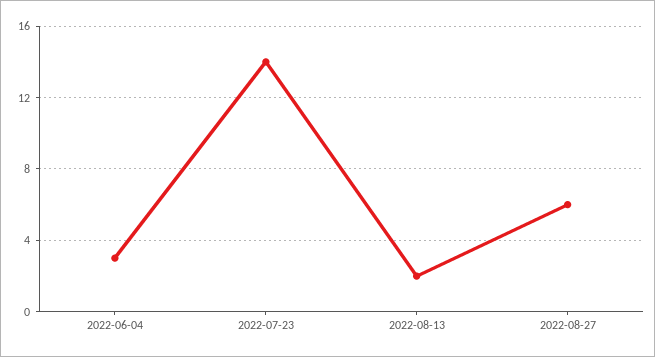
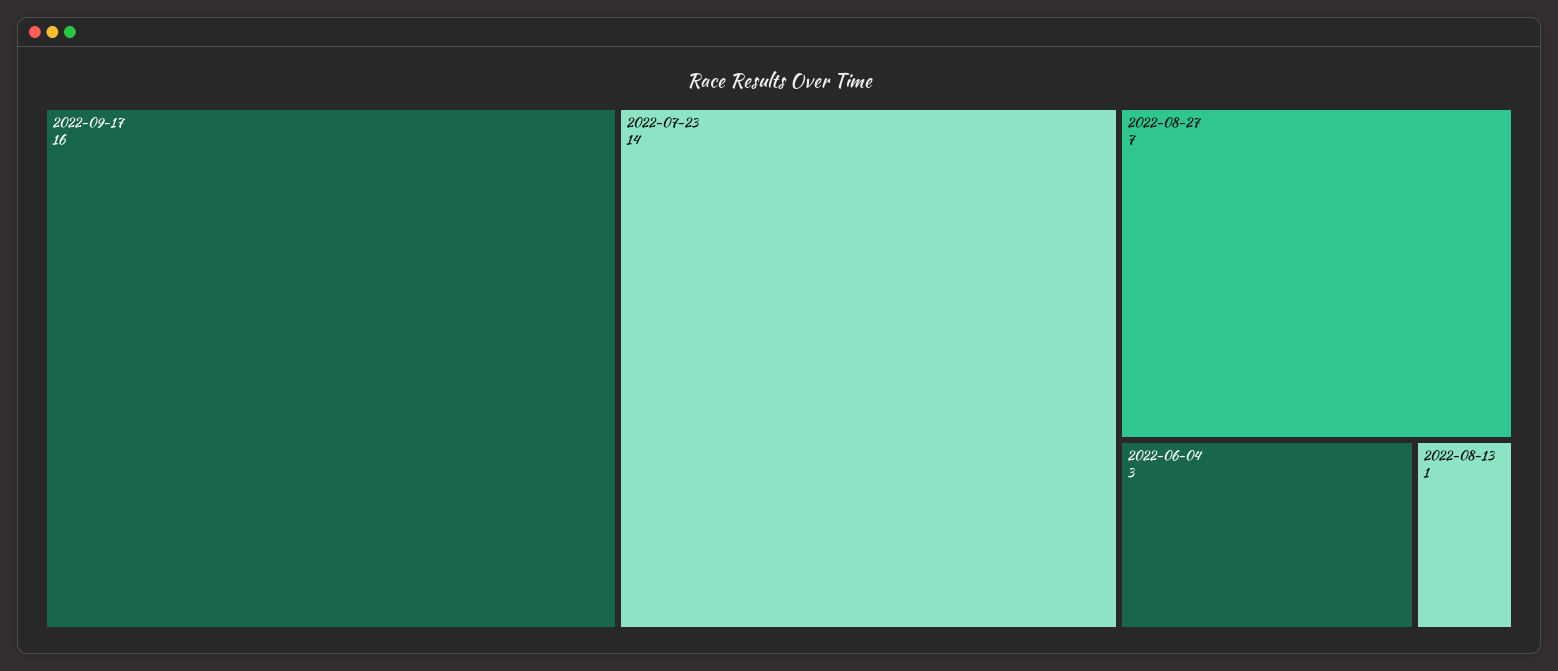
2022-08-13: 2 -> 1
2022-08-27: 6 -> 7
2022-09-17: none -> 16

